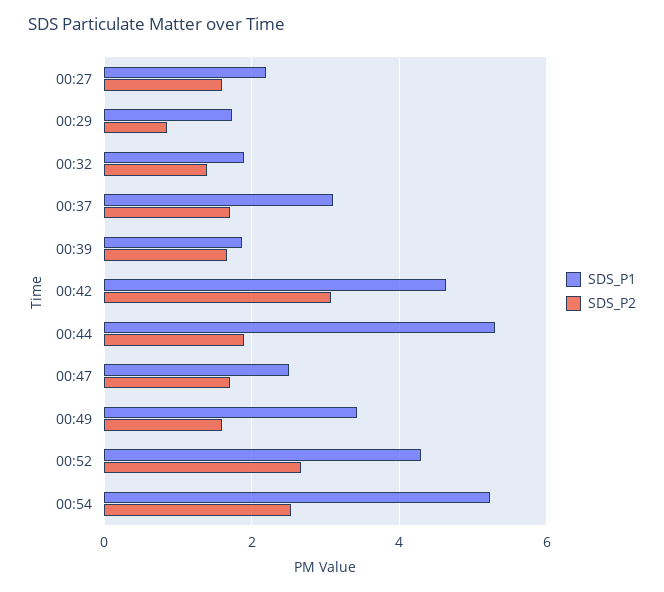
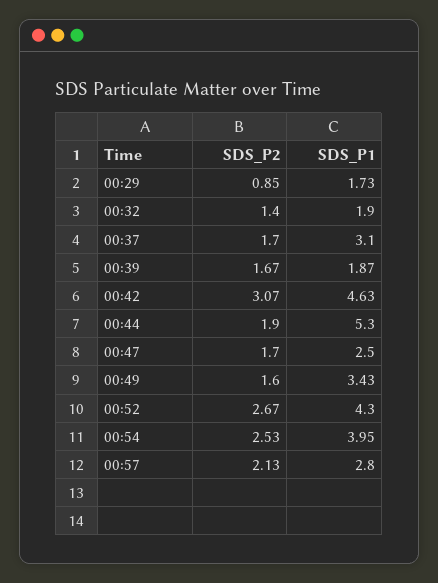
SDS_P1, 00:27: 2.2 -> none
SDS_P2, 00:27: 1.6 -> none
SDS_P1, 00:54: 5.2 -> 3.95
SDS_P2, 00:57: none -> 2.13
SDS_P1, 00:57: none -> 2.8

